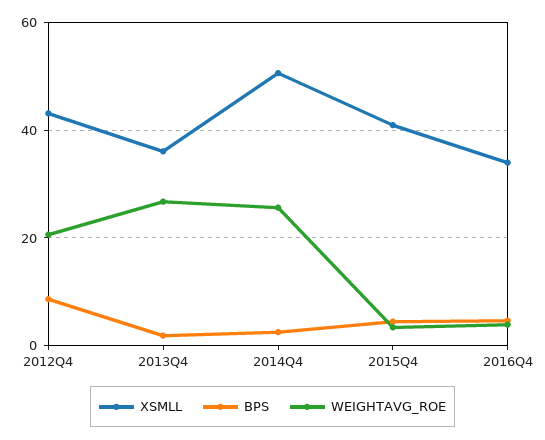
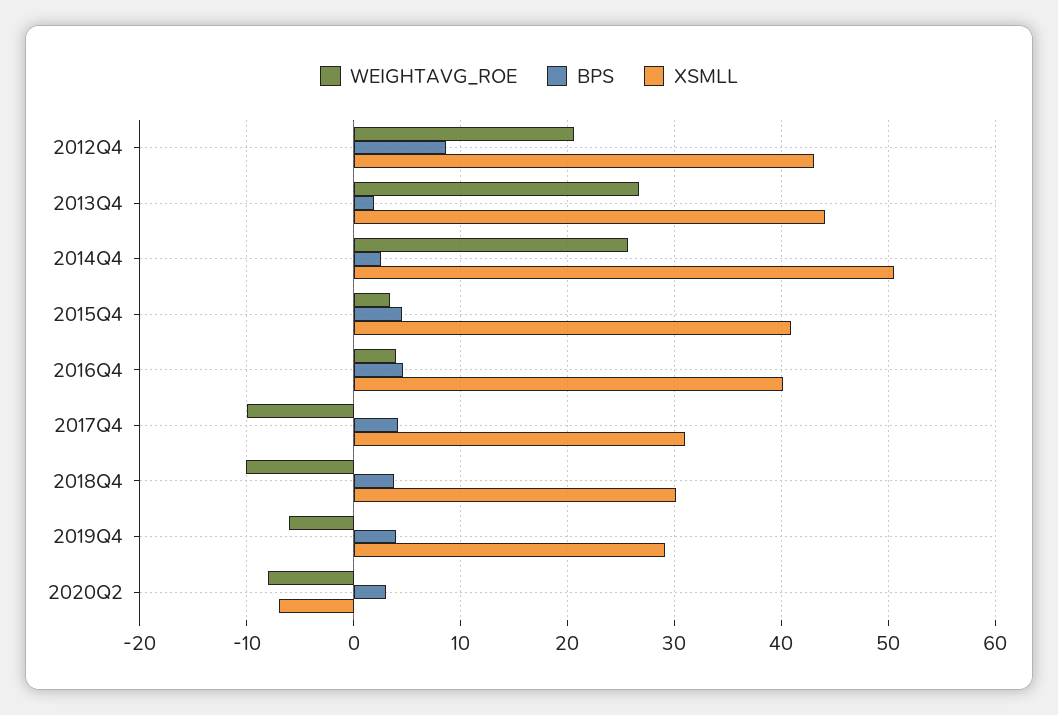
XSMLL, 2013Q4: 36 -> 44
XSMLL, 2016Q4: 34 -> 40
WEIGHTAVG_ROE, 2017Q4: none -> -10
BPS, 2017Q4: none -> 4
XSMLL, 2017Q4: none -> 31
WEIGHTAVG_ROE, 2018Q4: none -> -10
BPS, 2018Q4: none -> 4
XSMLL, 2018Q4: none -> 30
WEIGHTAVG_ROE, 2019Q4: none -> -6
BPS, 2019Q4: none -> 4
XSMLL, 2019Q4: none -> 29
WEIGHTAVG_ROE, 2020Q2: none -> -8
BPS, 2020Q2: none -> 3
XSMLL, 2020Q2: none -> -7

